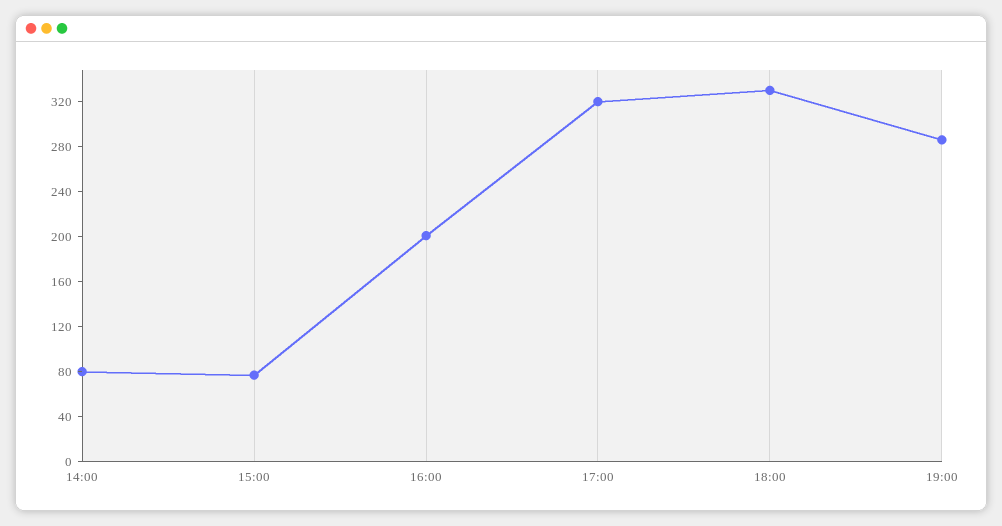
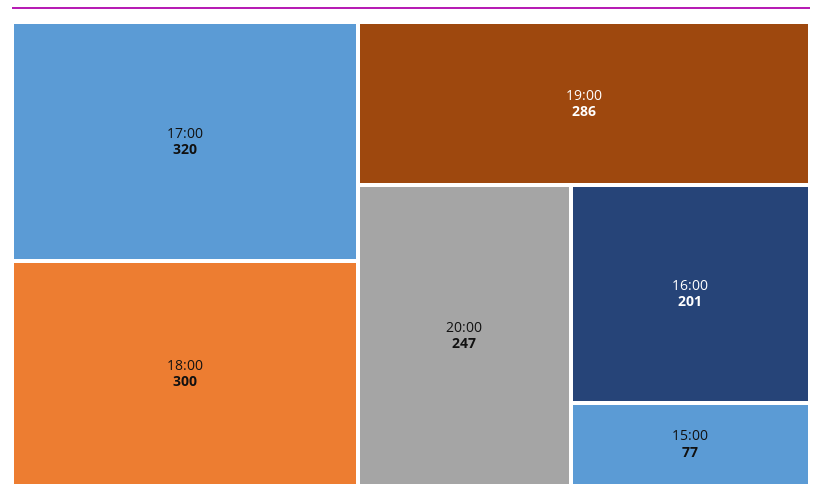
14:00: 80 -> none
18:00: 330 -> 300
20:00: none -> 247

